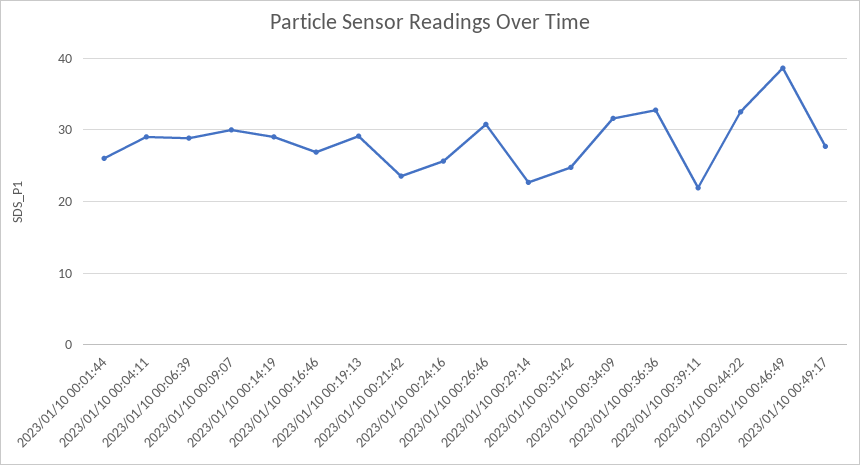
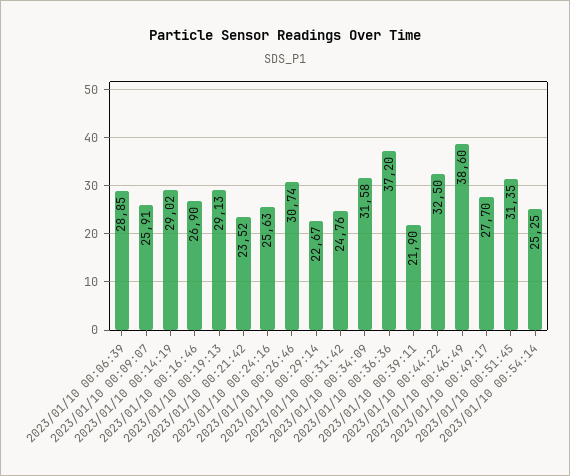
2023/01/10 00:01:44: 26 -> none
2023/01/10 00:04:11: 29 -> none
2023/01/10 00:09:07: 30 -> 25.91
2023/01/10 00:36:36: 33 -> 37.2
2023/01/10 00:51:45: none -> 31.35
2023/01/10 00:54:14: none -> 25.25

